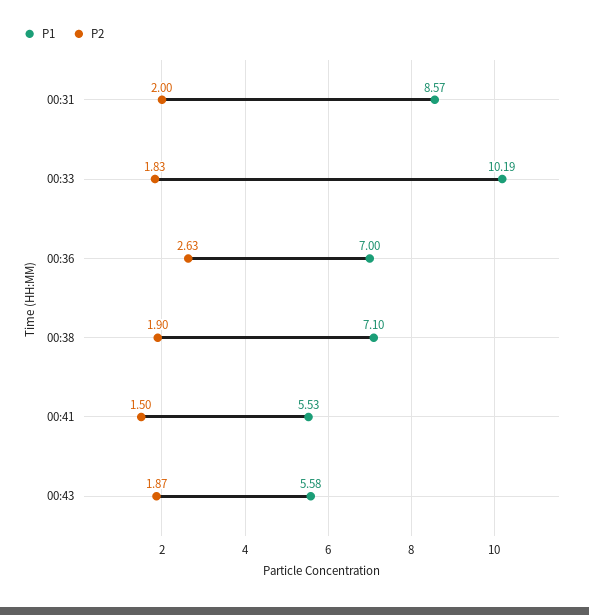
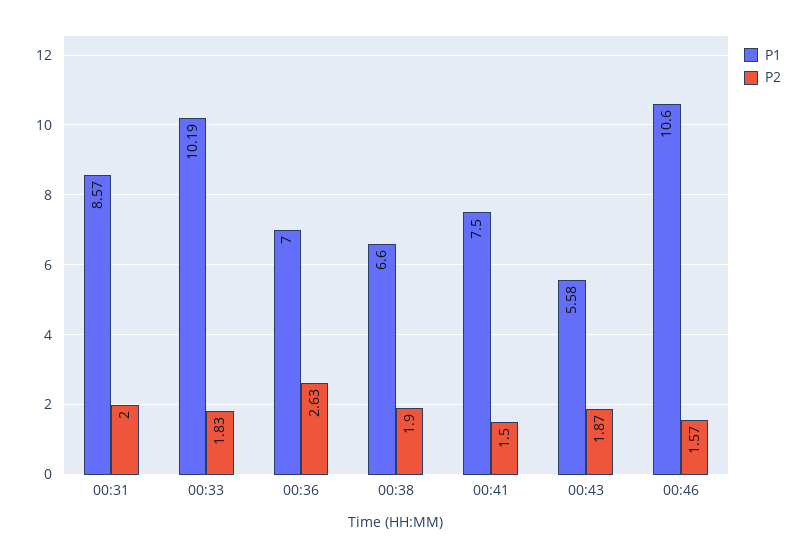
P1, 00:38: 7.1 -> 6.6
P1, 00:41: 5.53 -> 7.5
P1, 00:46: none -> 10.6
P2, 00:46: none -> 1.57

